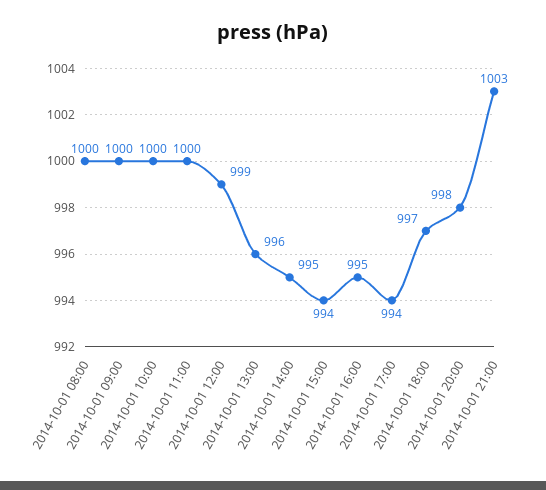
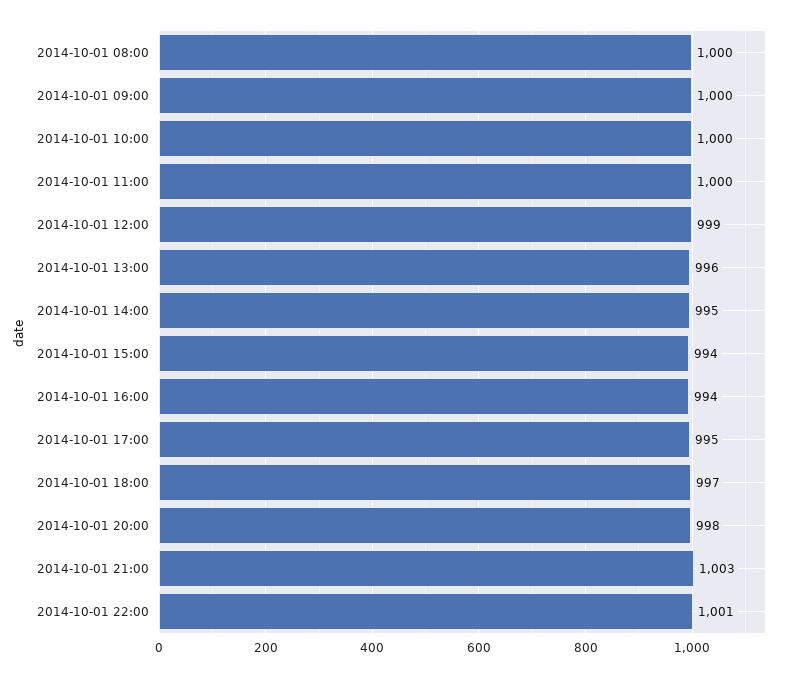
2014-10-01 16:00: 995 -> 994
2014-10-01 17:00: 994 -> 995
2014-10-01 22:00: none -> 1001

